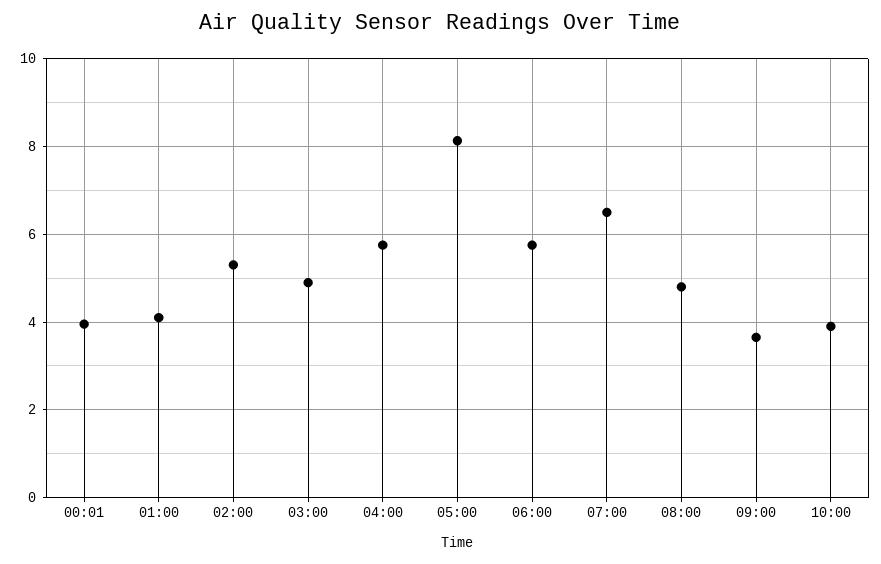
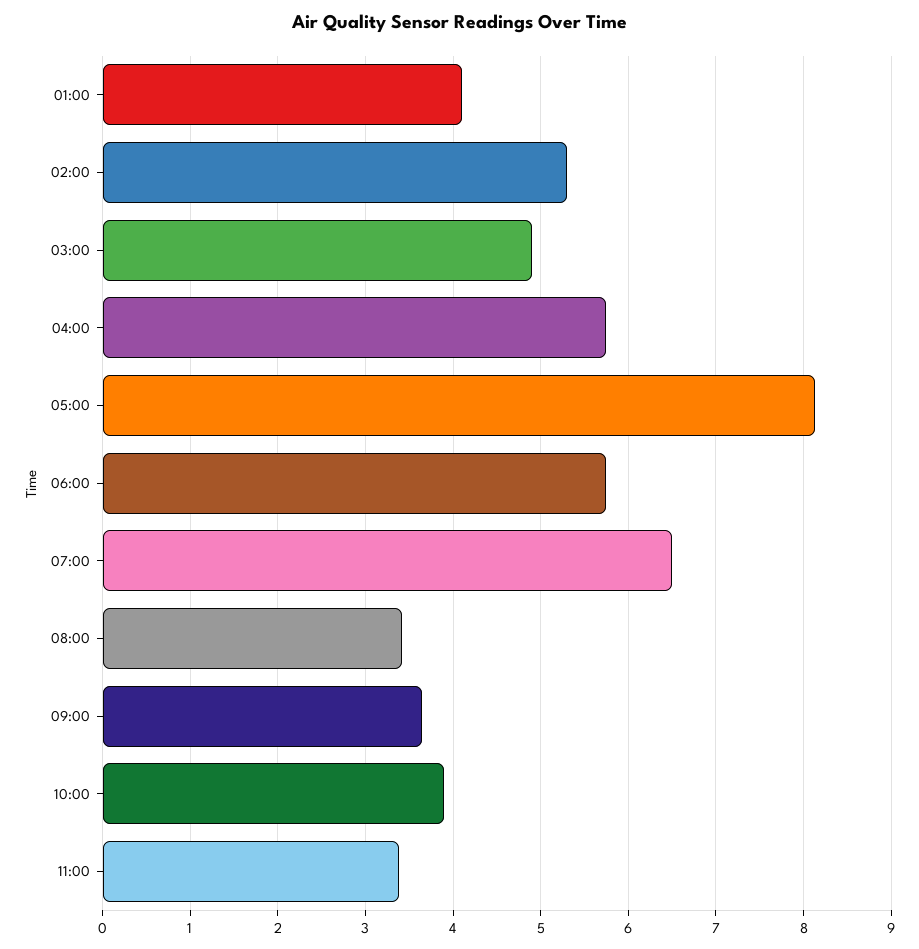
00:01: 4 -> none
08:00: 4.8 -> 3.4
11:00: none -> 3.4

